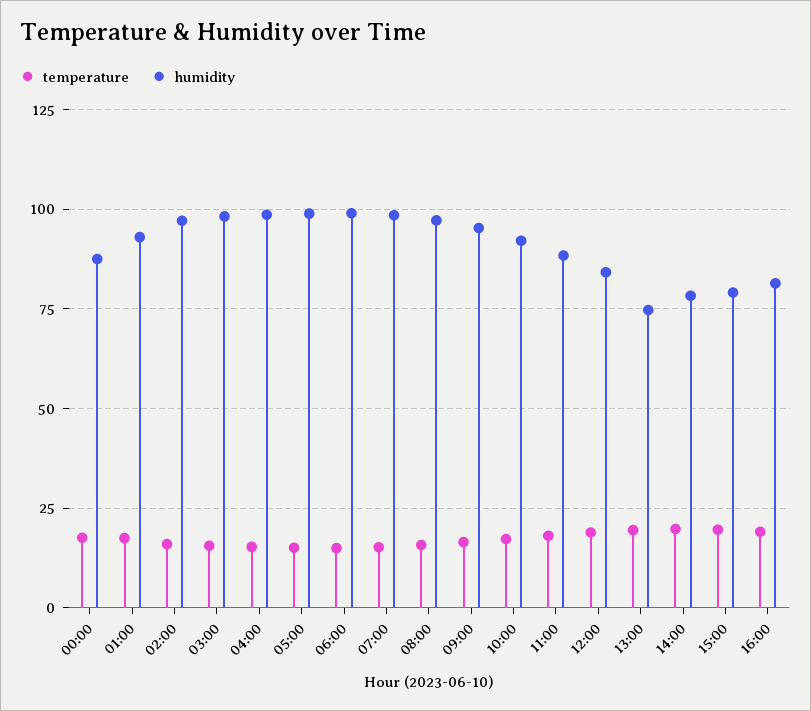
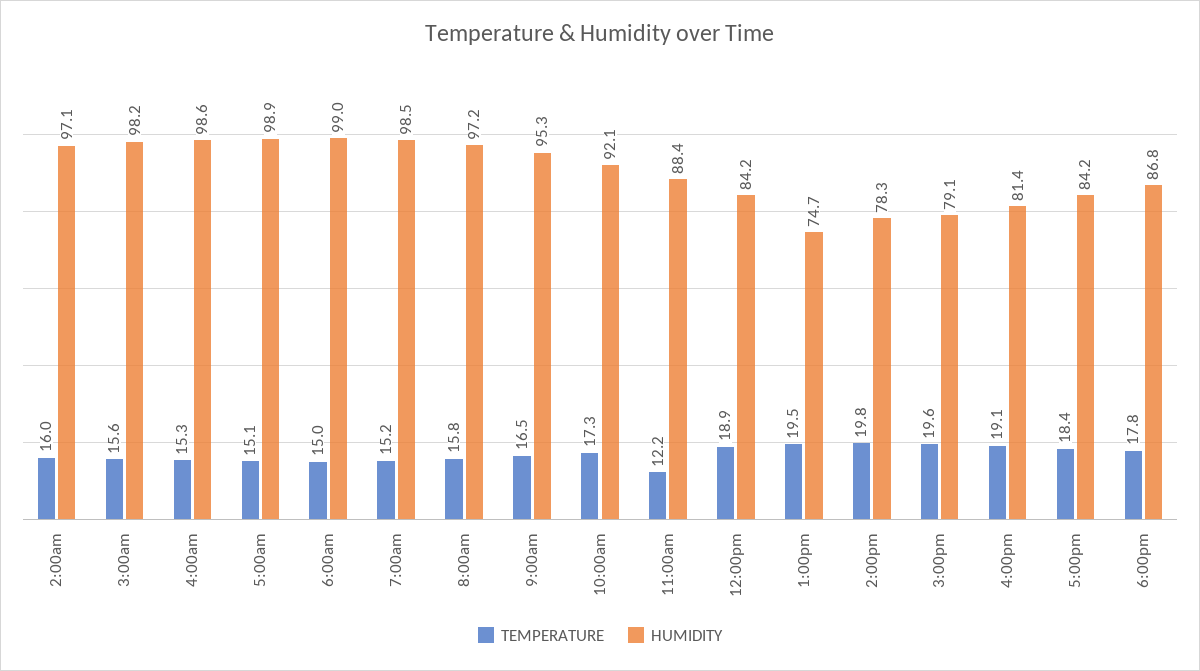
temperature, 00:00: 17.5 -> none
humidity, 00:00: 87.5 -> none
temperature, 01:00: 17.5 -> none
humidity, 01:00: 92.5 -> none
temperature, 11:00: 17.5 -> 12.2
temperature, 5:00pm: none -> 18.4
humidity, 5:00pm: none -> 84.2
temperature, 6:00pm: none -> 17.8
humidity, 6:00pm: none -> 86.8

